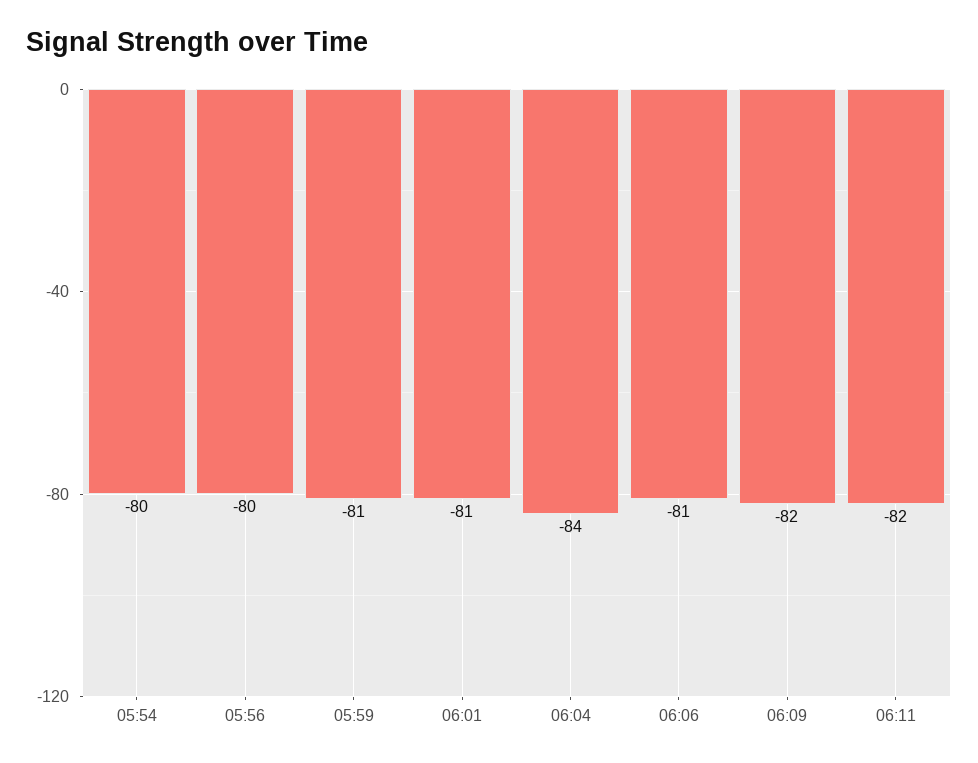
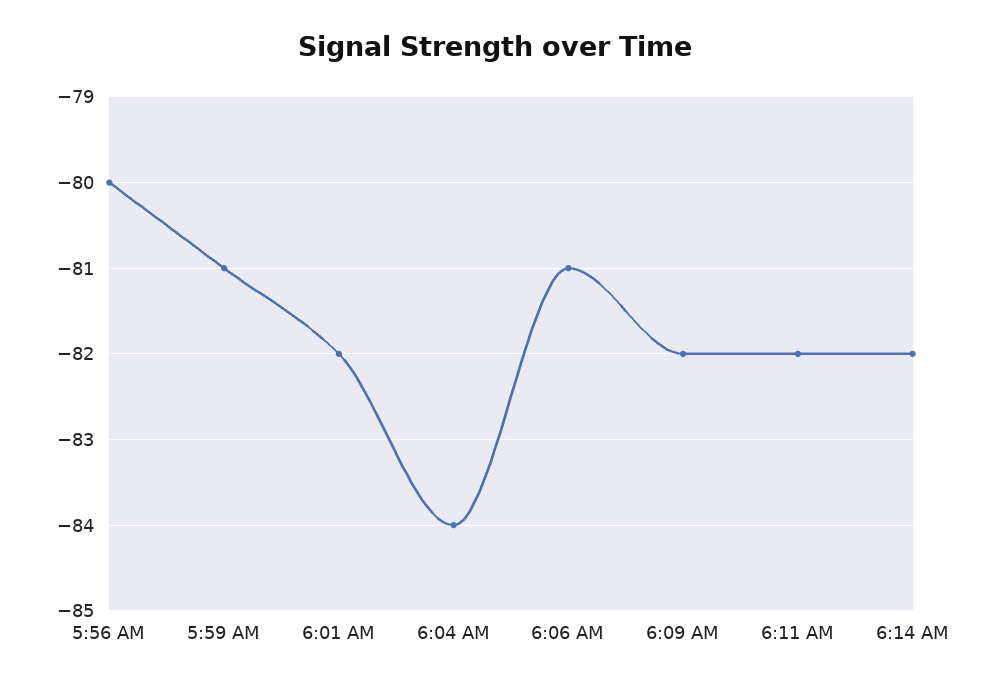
05:54: -80 -> none
06:01: -81 -> -82
6:14 AM: none -> -82

